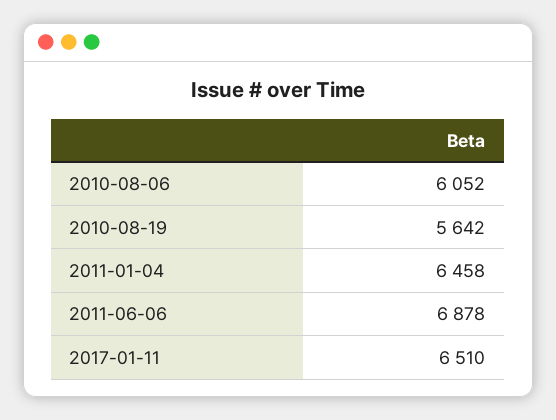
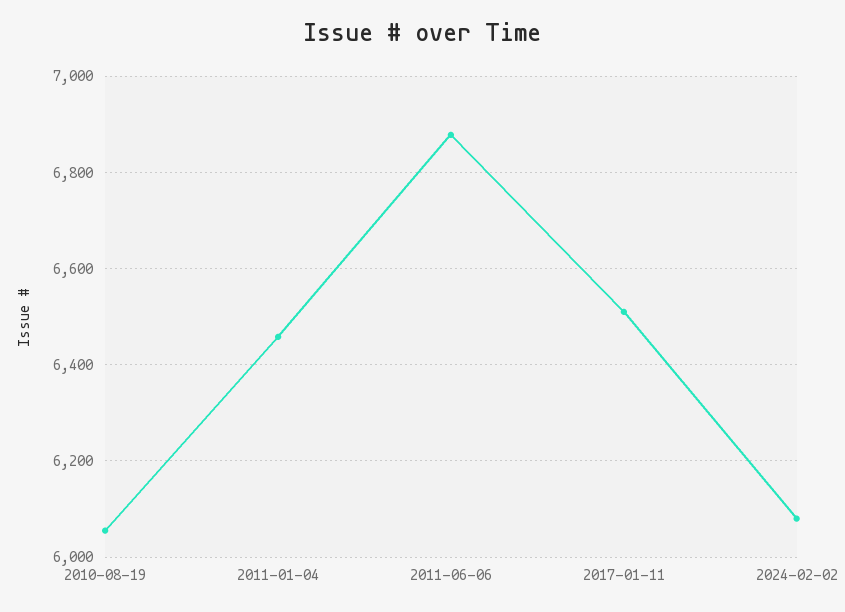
2010-08-06: 6052 -> none
2010-08-19: 5642 -> 6060
2024-02-02: none -> 6080

